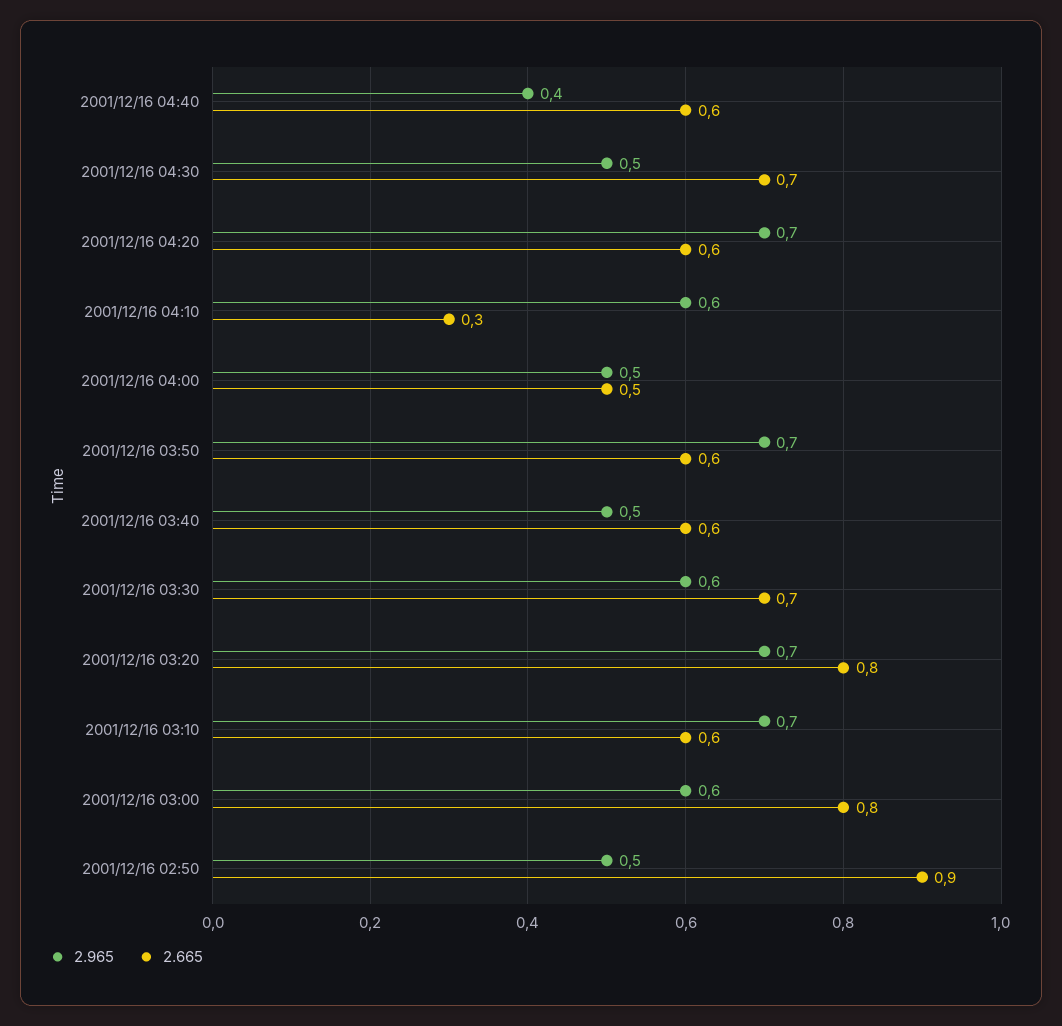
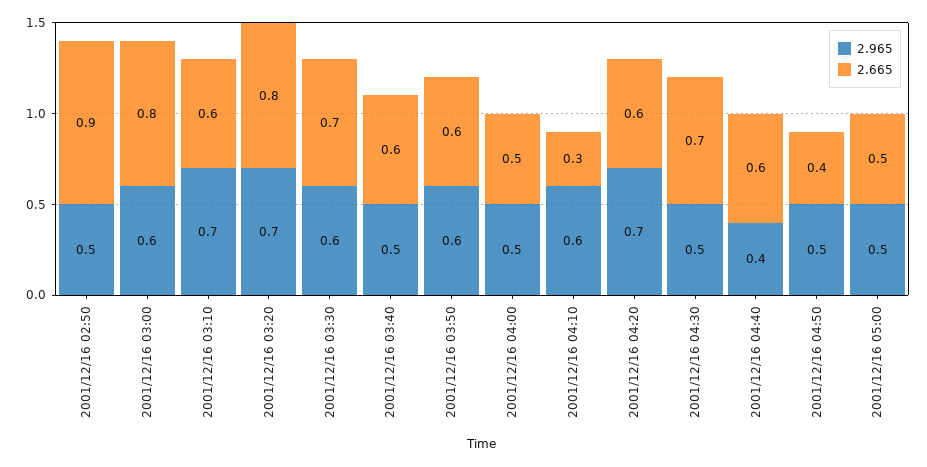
2.965, 2001/12/16 03:50: 0.7 -> 0.6
2.965, 2001/12/16 04:50: none -> 0.5
2.665, 2001/12/16 04:50: none -> 0.4
2.965, 2001/12/16 05:00: none -> 0.5
2.665, 2001/12/16 05:00: none -> 0.5

